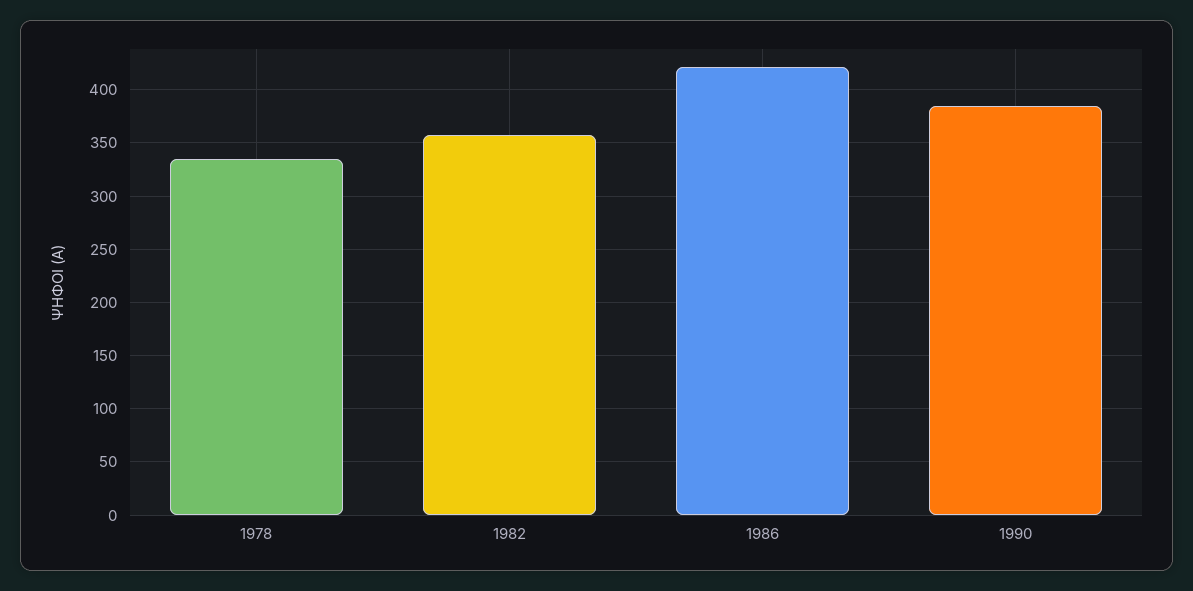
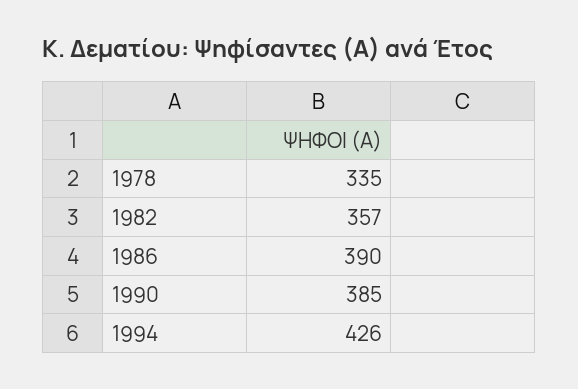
1986: 420 -> 390
1994: none -> 426

